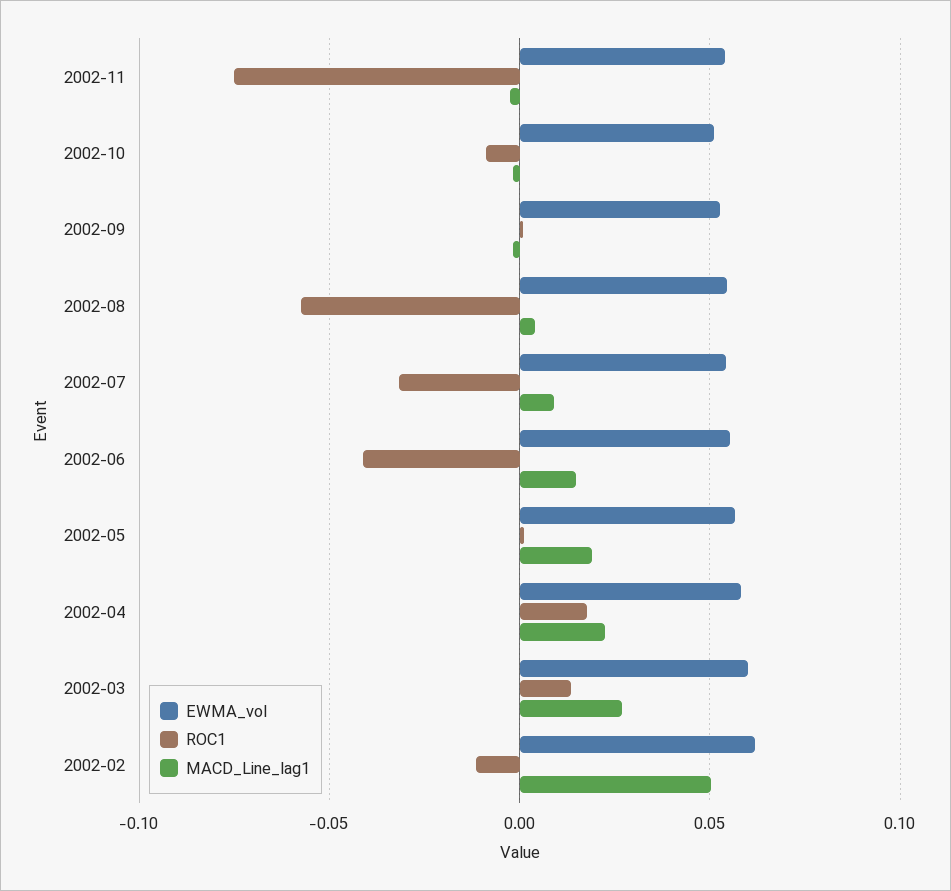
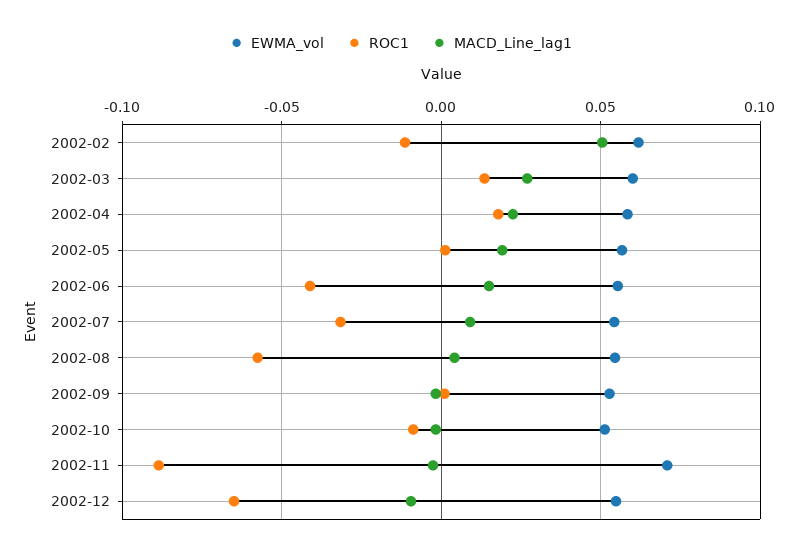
EWMA_vol, 2002-11: 0.055 -> 0.07
ROC1, 2002-11: -0.075 -> -0.09
EWMA_vol, 2002-12: none -> 0.055
ROC1, 2002-12: none -> -0.065
MACD_Line_lag1, 2002-12: none -> -0.01

